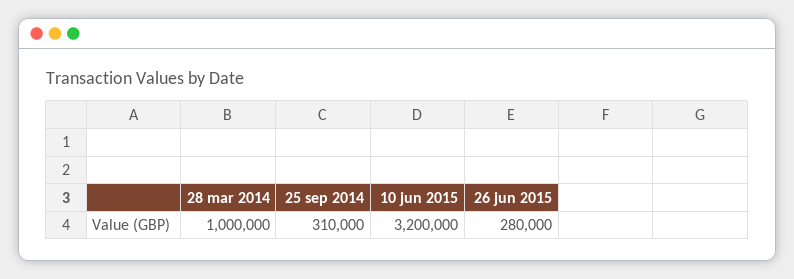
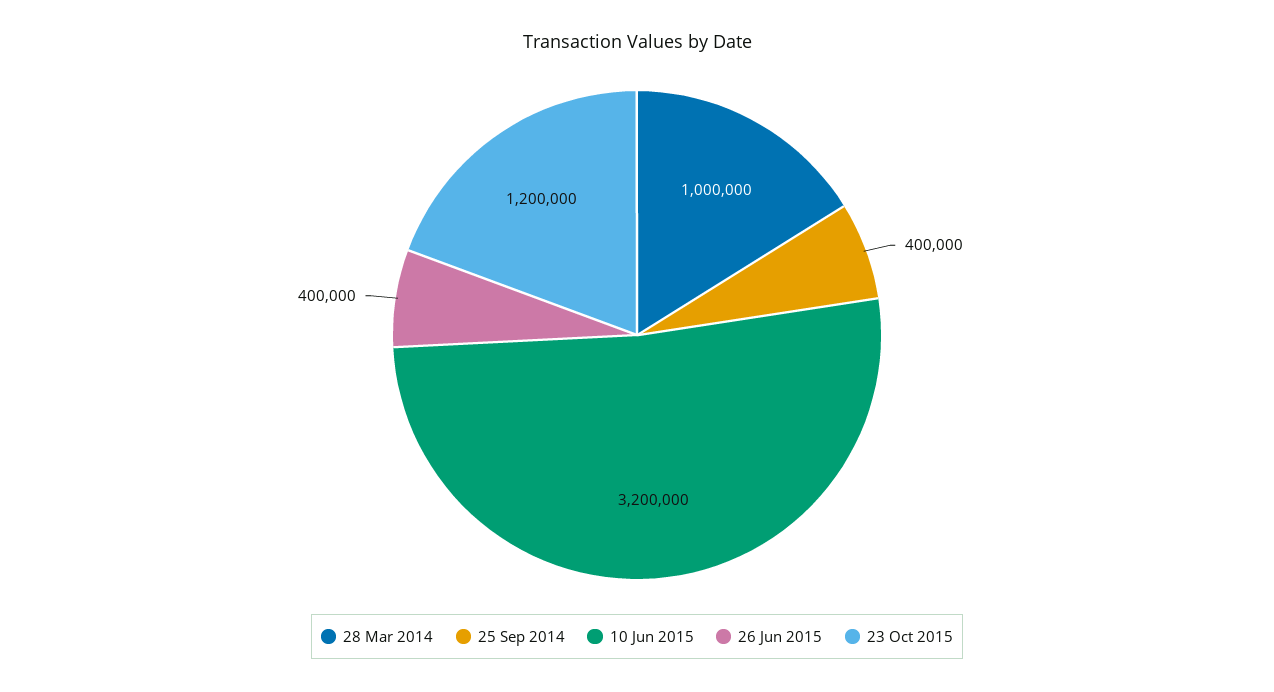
25 sep 2014: 310000 -> 400000
26 jun 2015: 280000 -> 400000
23 Oct 2015: none -> 1200000

